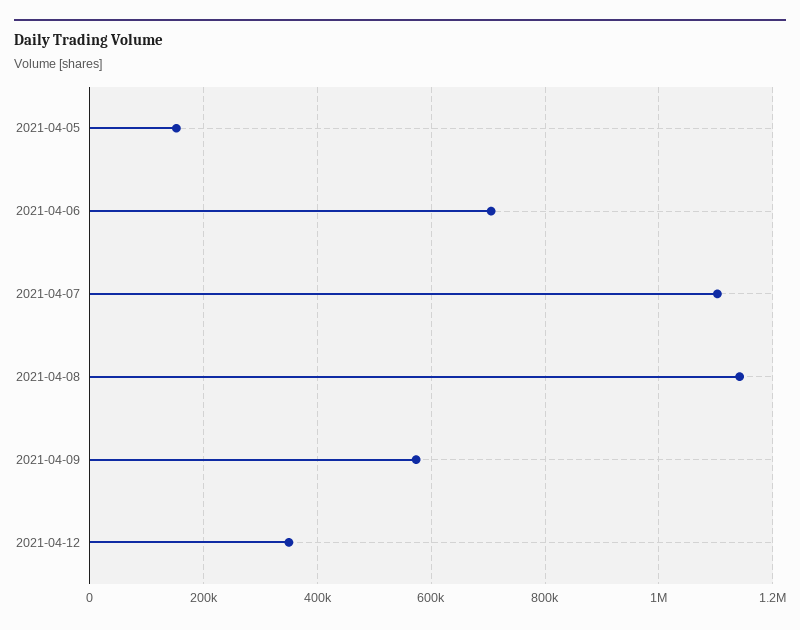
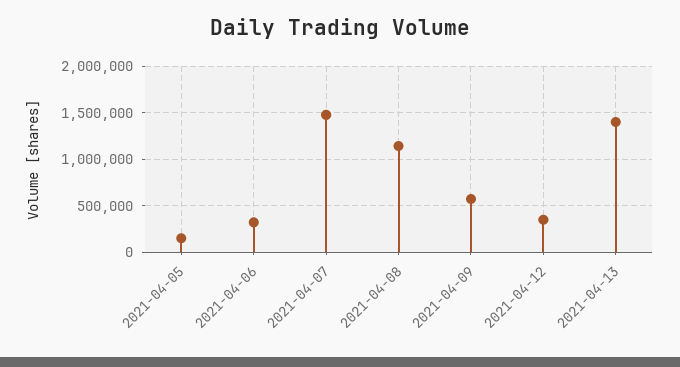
2021-04-06: 700000 -> 300000
2021-04-07: 1100000 -> 1500000
2021-04-13: none -> 1400000

